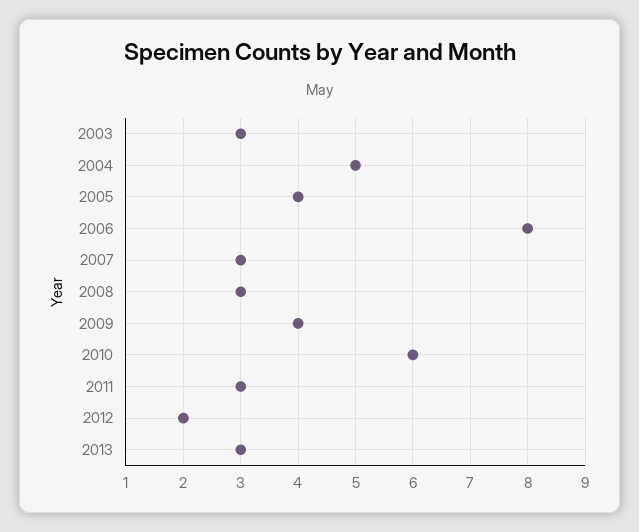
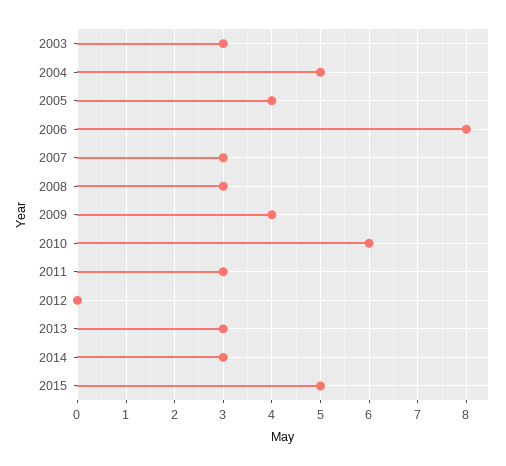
2012: 2 -> 0
2014: none -> 3
2015: none -> 5

